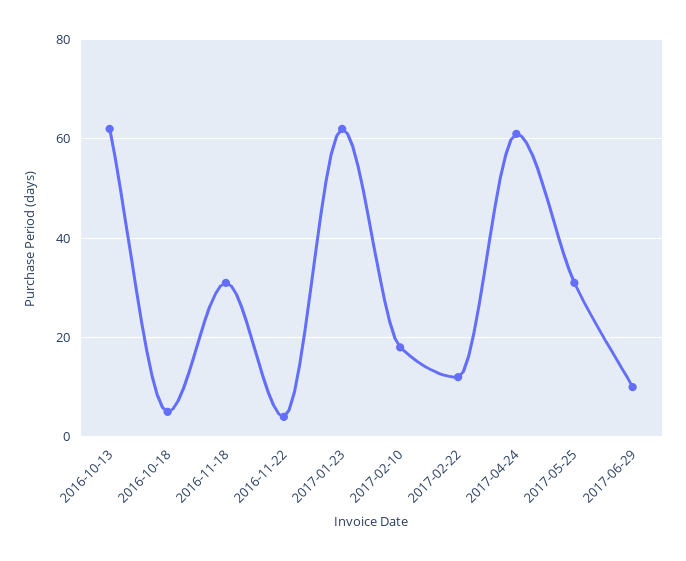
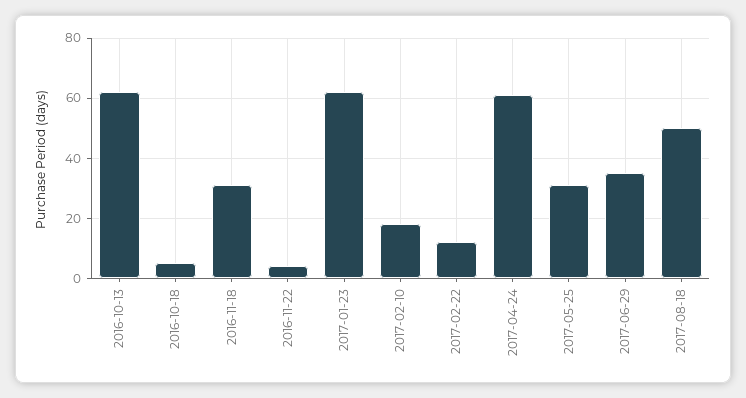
2017-06-29: 10 -> 35
2017-08-18: none -> 50

